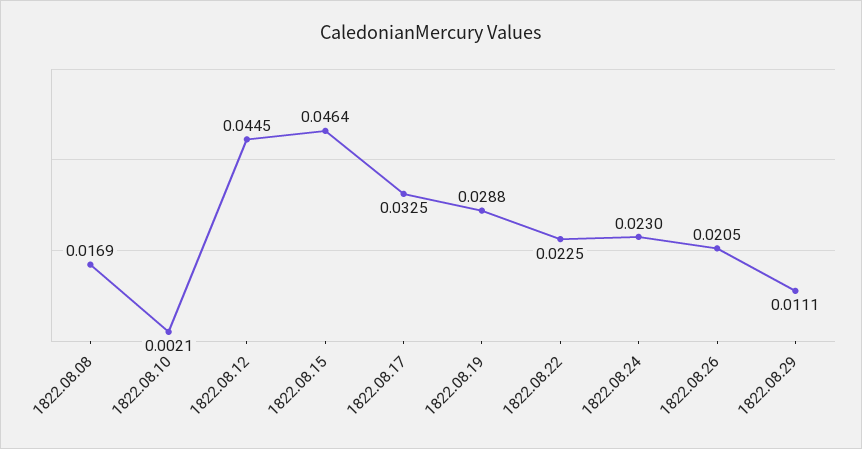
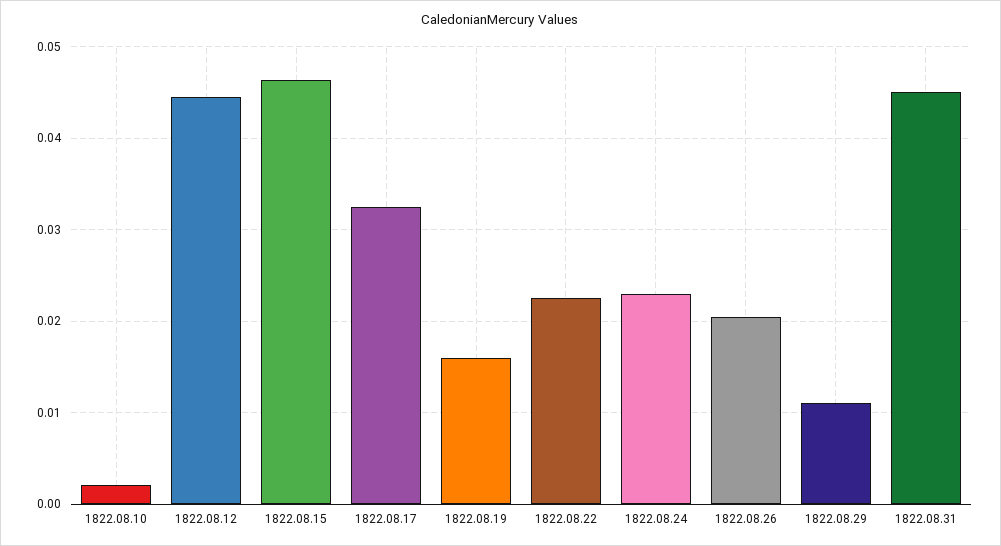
1822.08.08: 0.0169 -> none
1822.08.19: 0.0288 -> 0.016
1822.08.31: none -> 0.045

